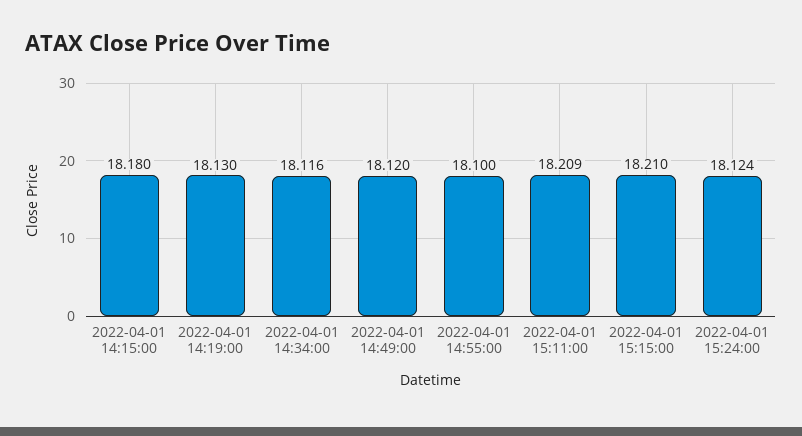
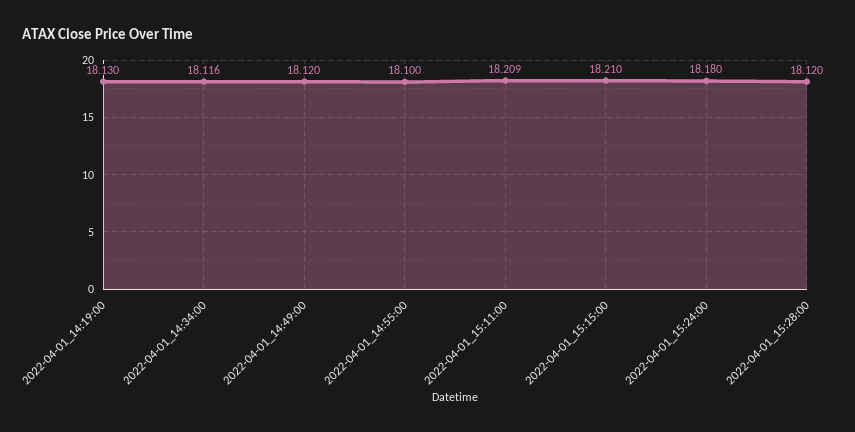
2022-04-01 14:15:00: 18.18 -> none
2022-04-01 15:24:00: 18.124 -> 18.18
2022-04-01_15:28:00: none -> 18.12

